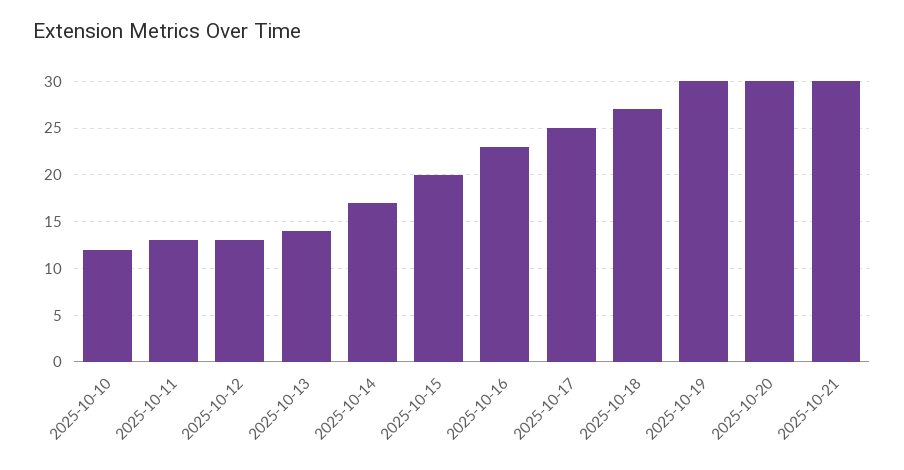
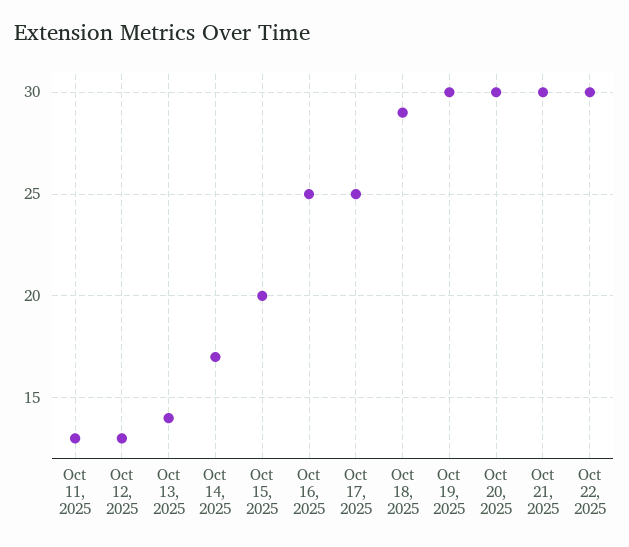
2025-10-10: 12 -> none
2025-10-16: 23 -> 25
2025-10-18: 27 -> 29
Oct 22, 2025: none -> 30

